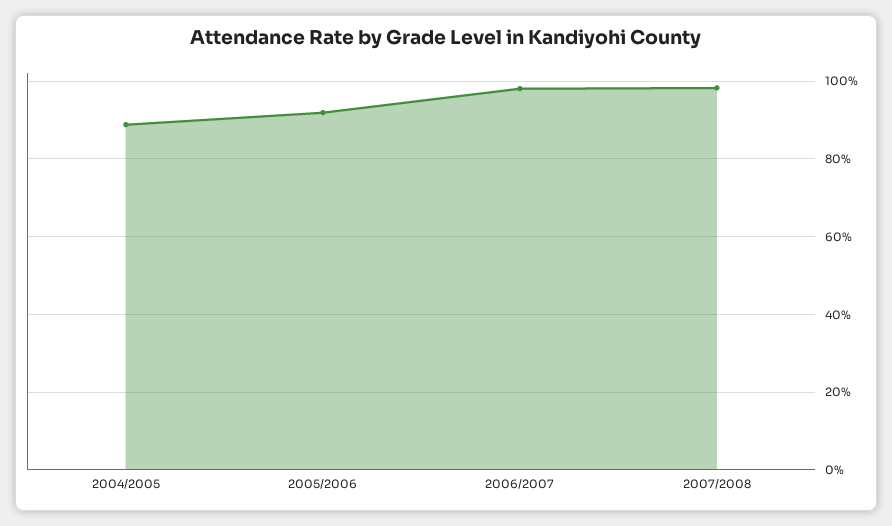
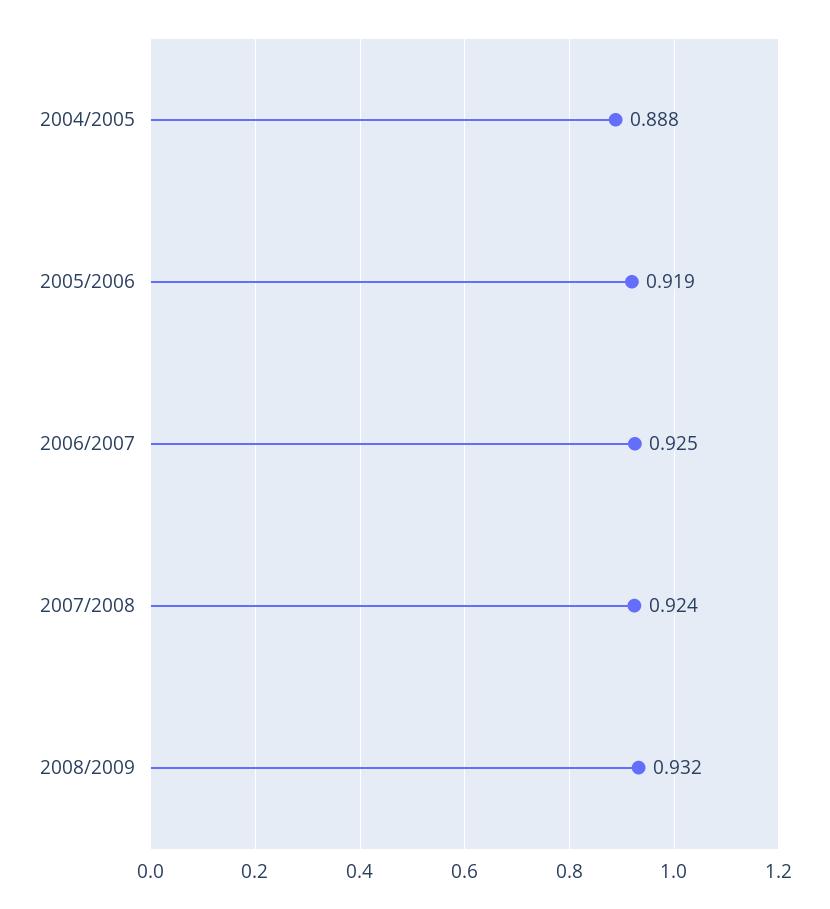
2006/2007: 0.98 -> 0.925
2007/2008: 0.98 -> 0.924
2008/2009: none -> 0.932

